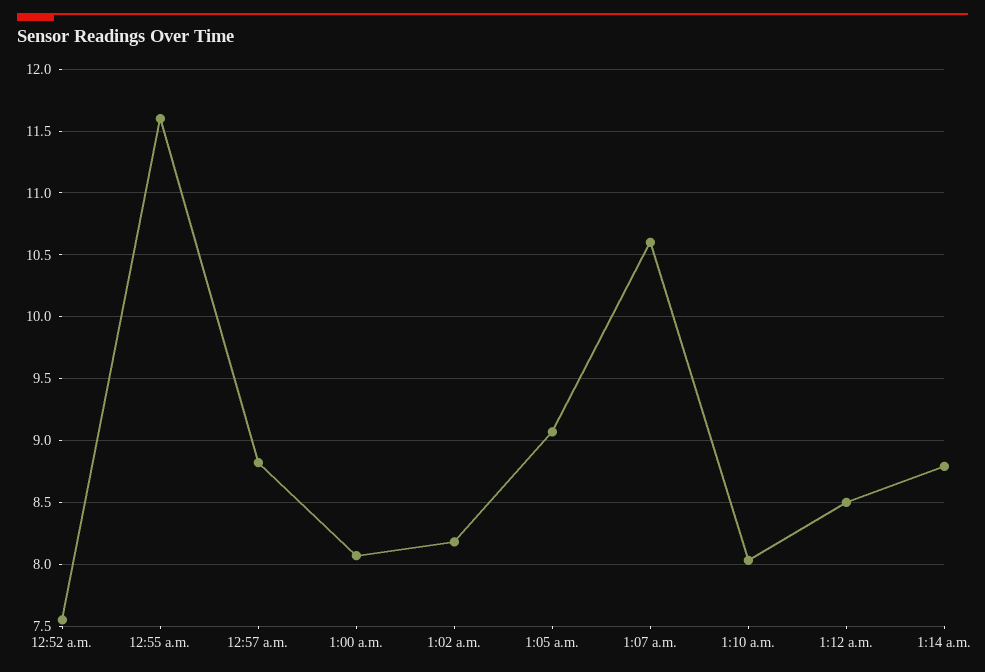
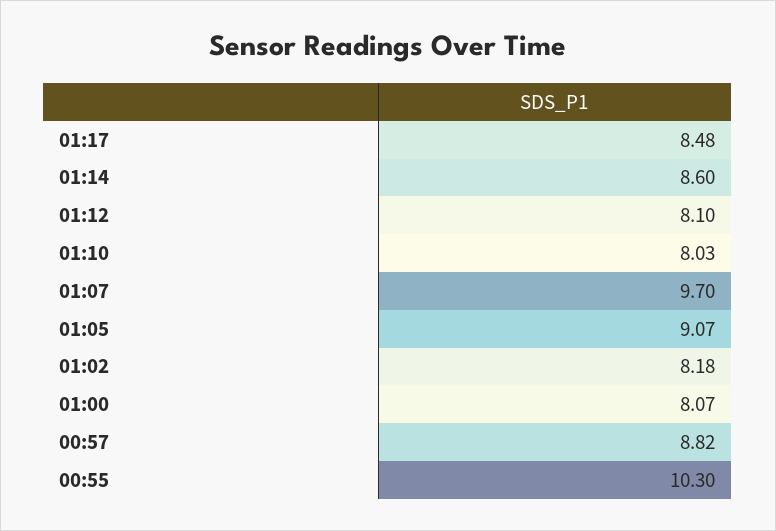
12:52 a.m.: 7.55 -> none
12:55 a.m.: 11.6 -> 10.3
1:07 a.m.: 10.6 -> 9.7
1:12 a.m.: 8.5 -> 8.1
1:14 a.m.: 8.8 -> 8.6
01:17: none -> 8.48

